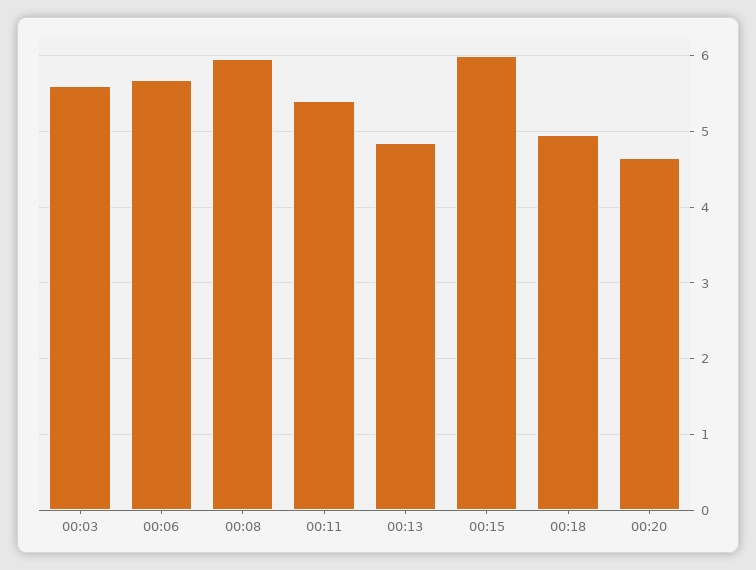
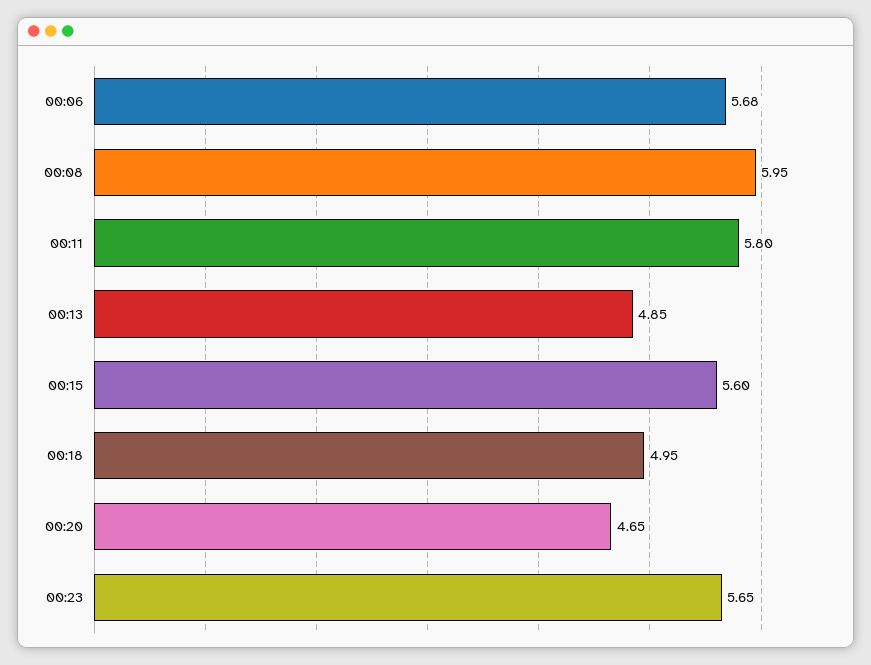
00:03: 5.6 -> none
00:11: 5.4 -> 5.8
00:15: 6 -> 5.6
00:23: none -> 5.65

